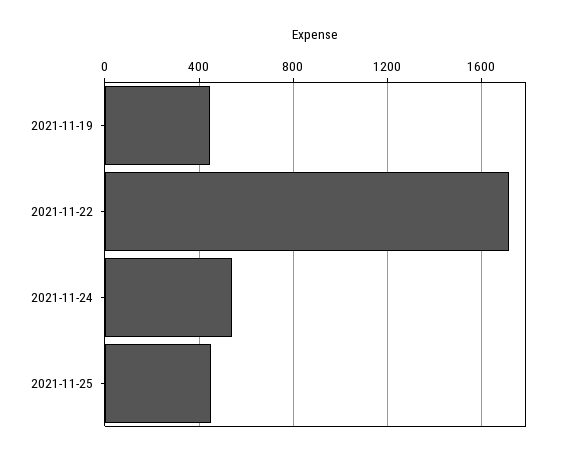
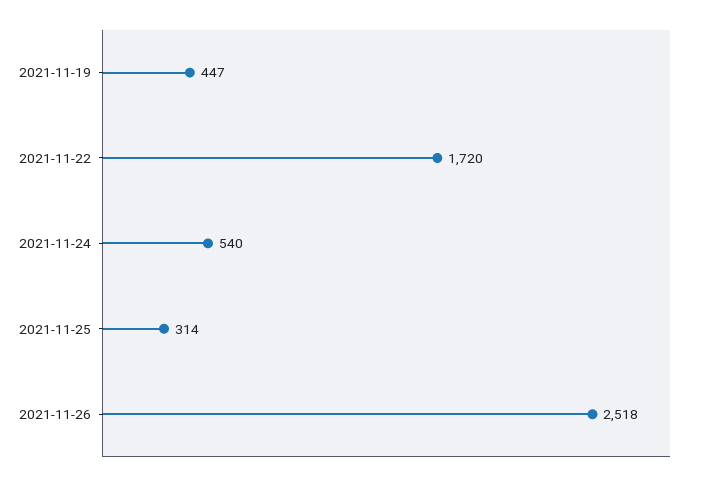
2021-11-25: 450 -> 314
2021-11-26: none -> 2518

